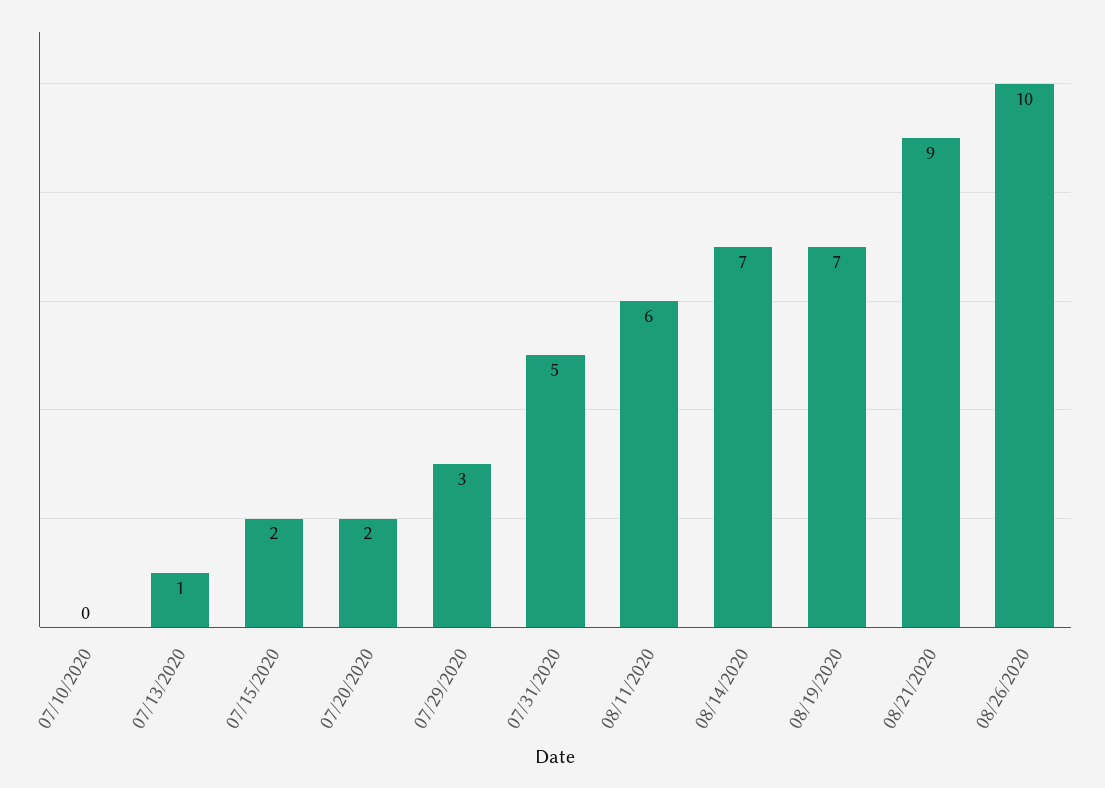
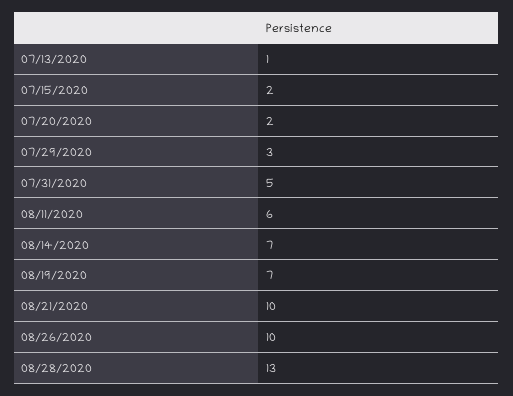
07/10/2020: 0 -> none
08/21/2020: 9 -> 10
08/28/2020: none -> 13

